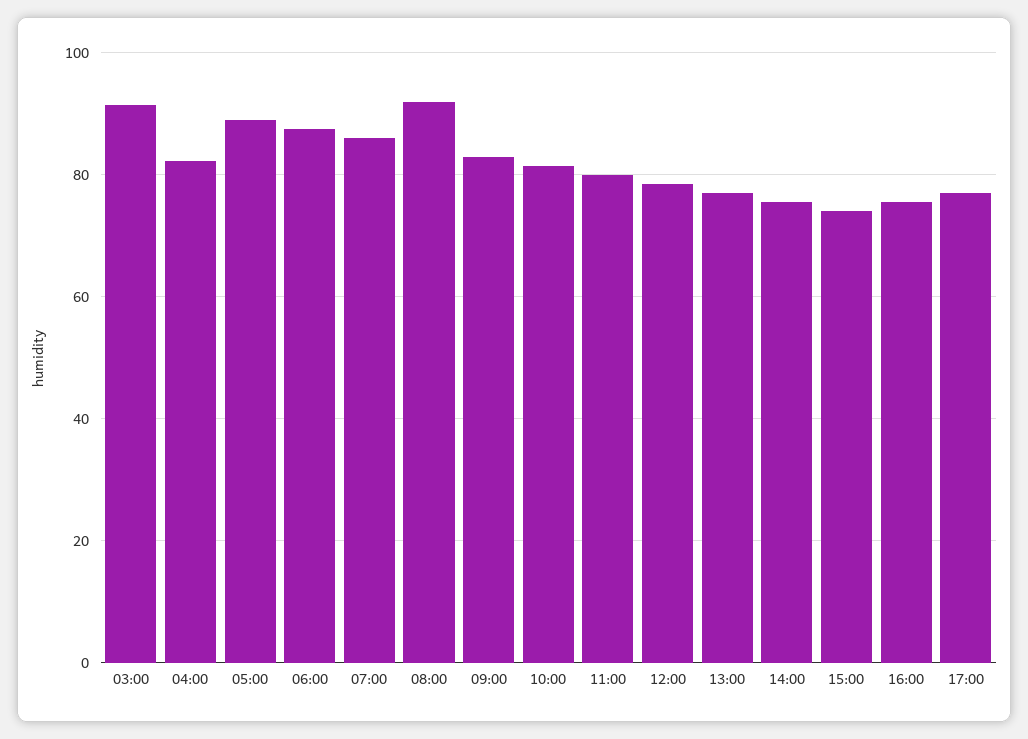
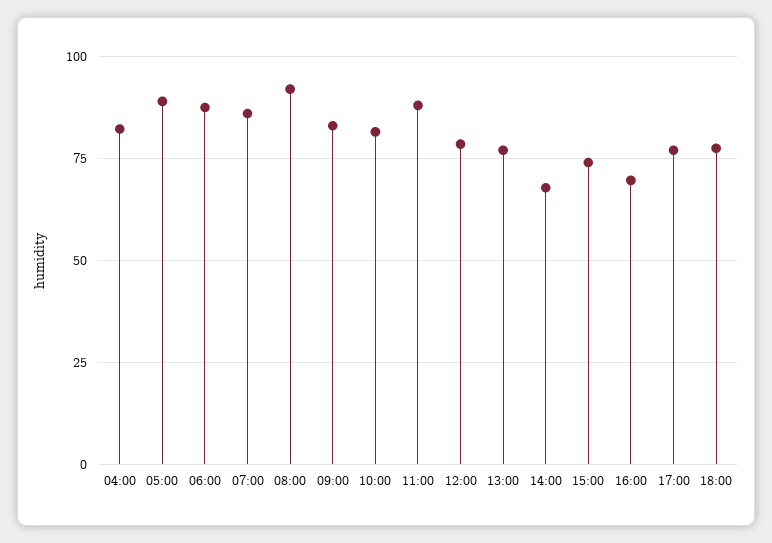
03:00: 92 -> none
11:00: 80 -> 87.5
14:00: 76 -> 67.5
16:00: 76 -> 70
18:00: none -> 77.5

